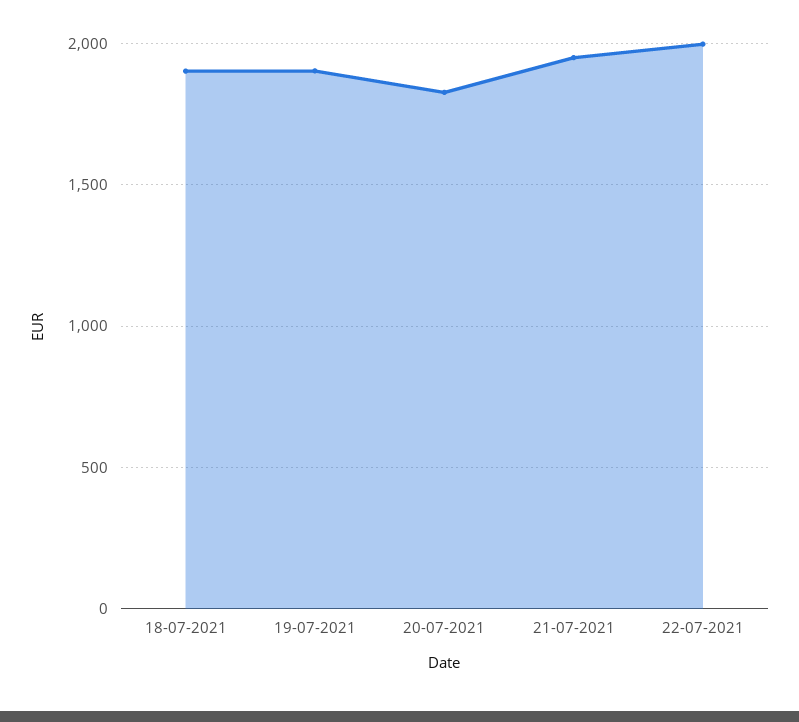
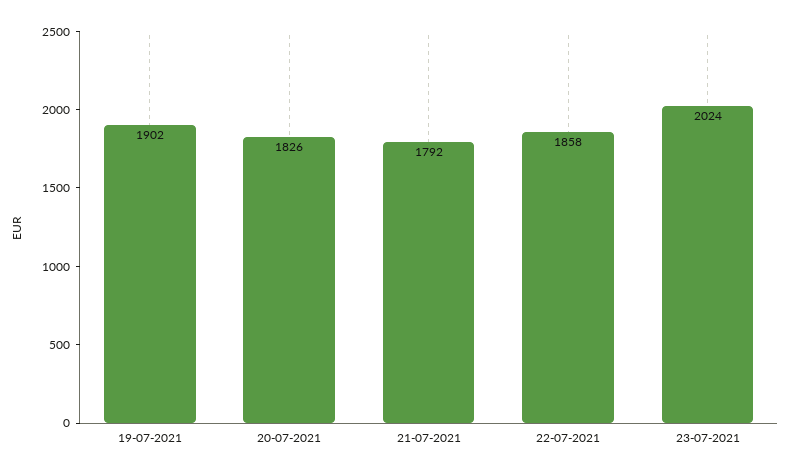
18-07-2021: 1900 -> none
21-07-2021: 1950 -> 1792
22-07-2021: 2000 -> 1858
23-07-2021: none -> 2024

